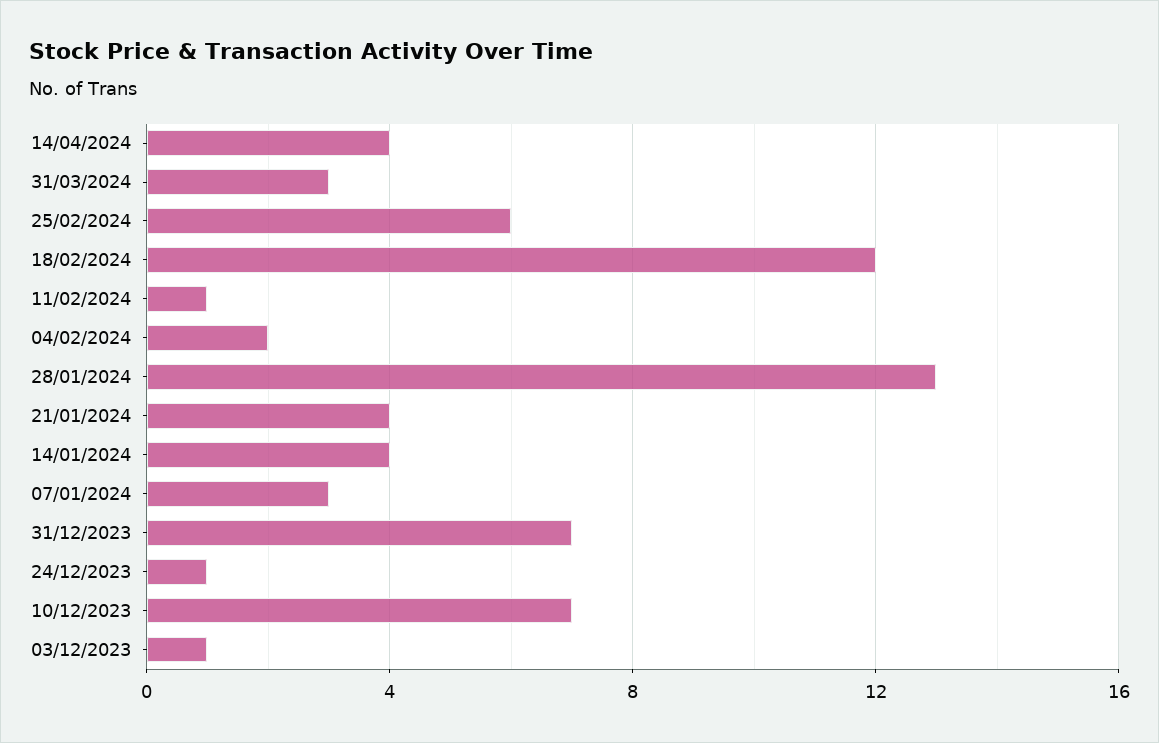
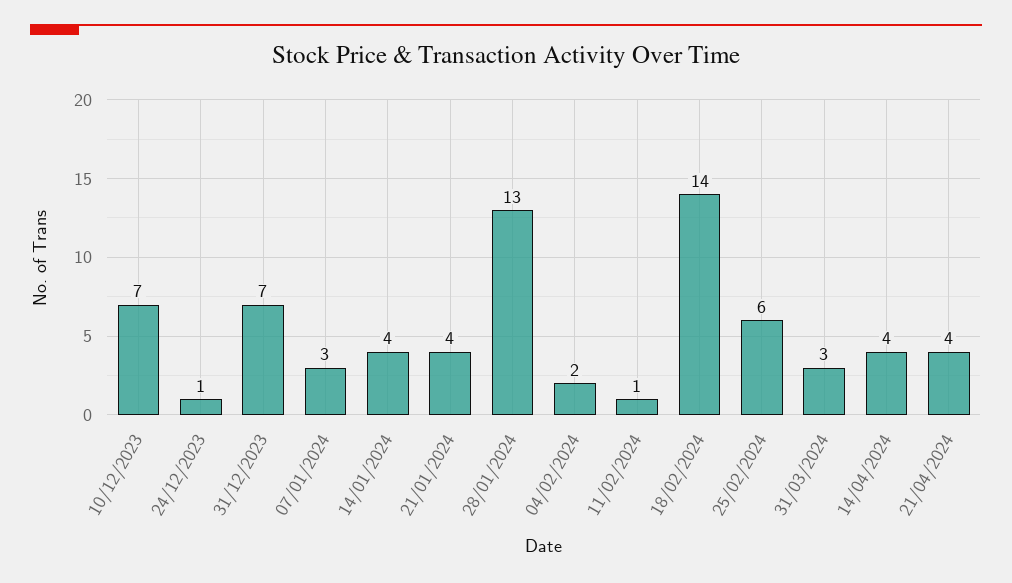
18/02/2024: 12 -> 14
03/12/2023: 1 -> none
21/04/2024: none -> 4

